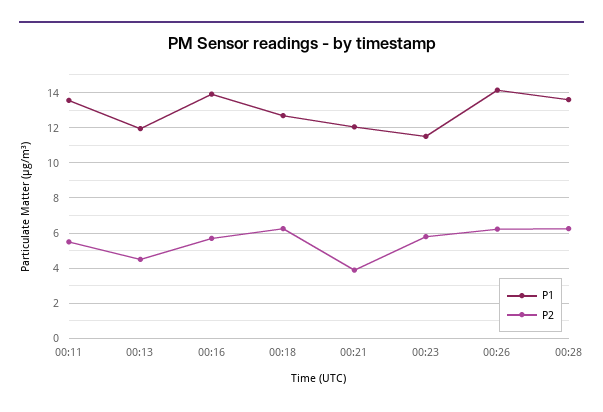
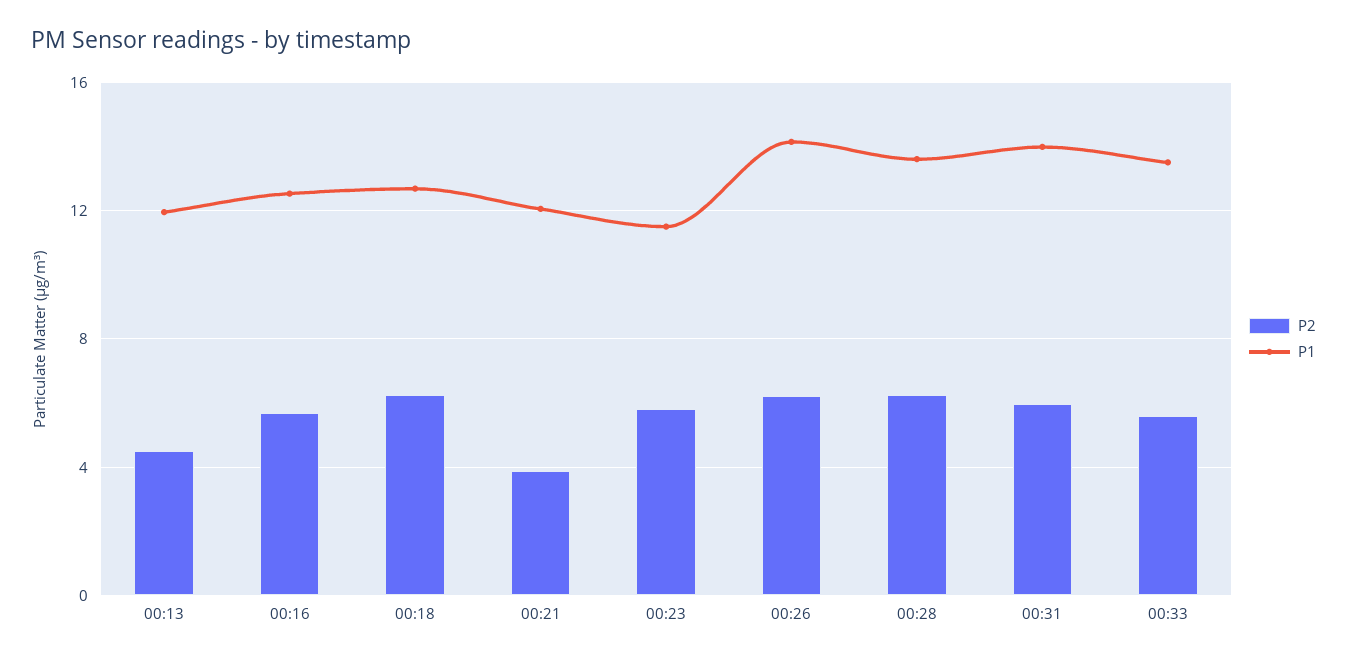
P1, 00:11: 13.5 -> none
P2, 00:11: 5.5 -> none
P1, 00:16: 14 -> 12.5
P2, 00:31: none -> 6
P1, 00:31: none -> 14
P2, 00:33: none -> 5.5
P1, 00:33: none -> 13.5

